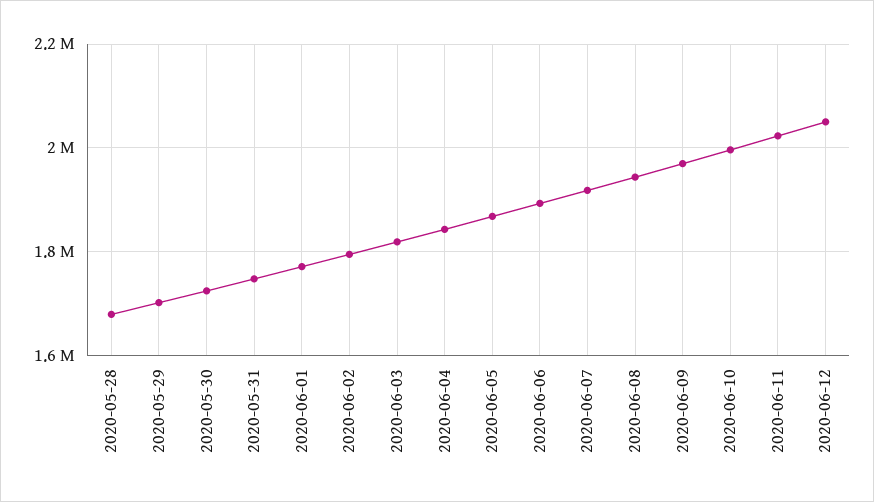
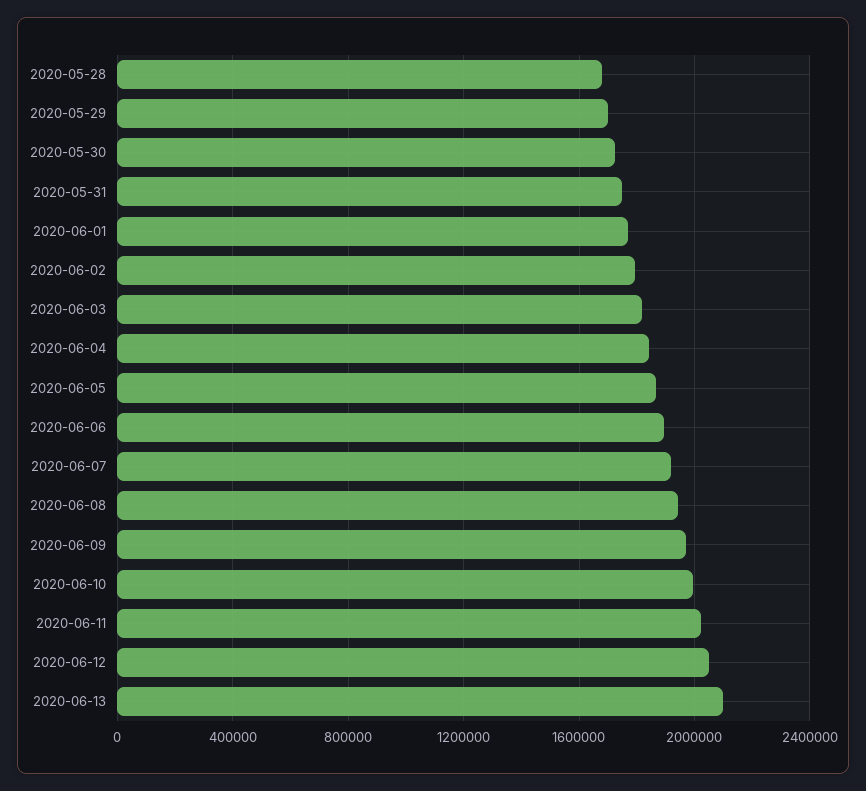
2020-06-13: none -> 2100000

